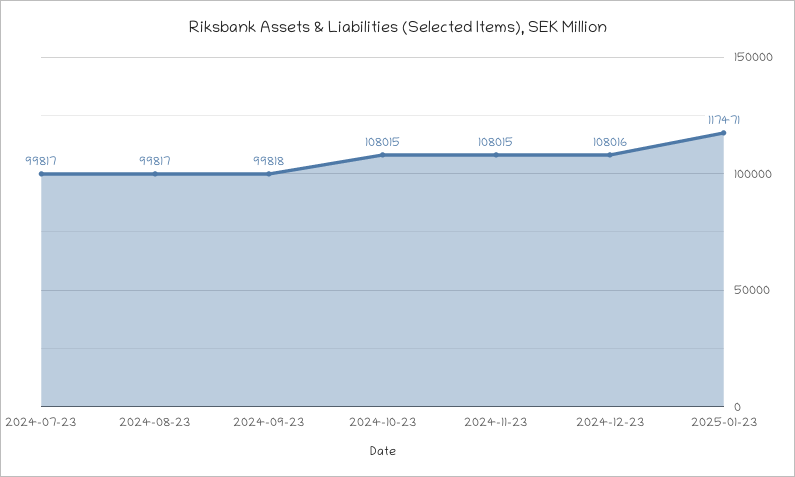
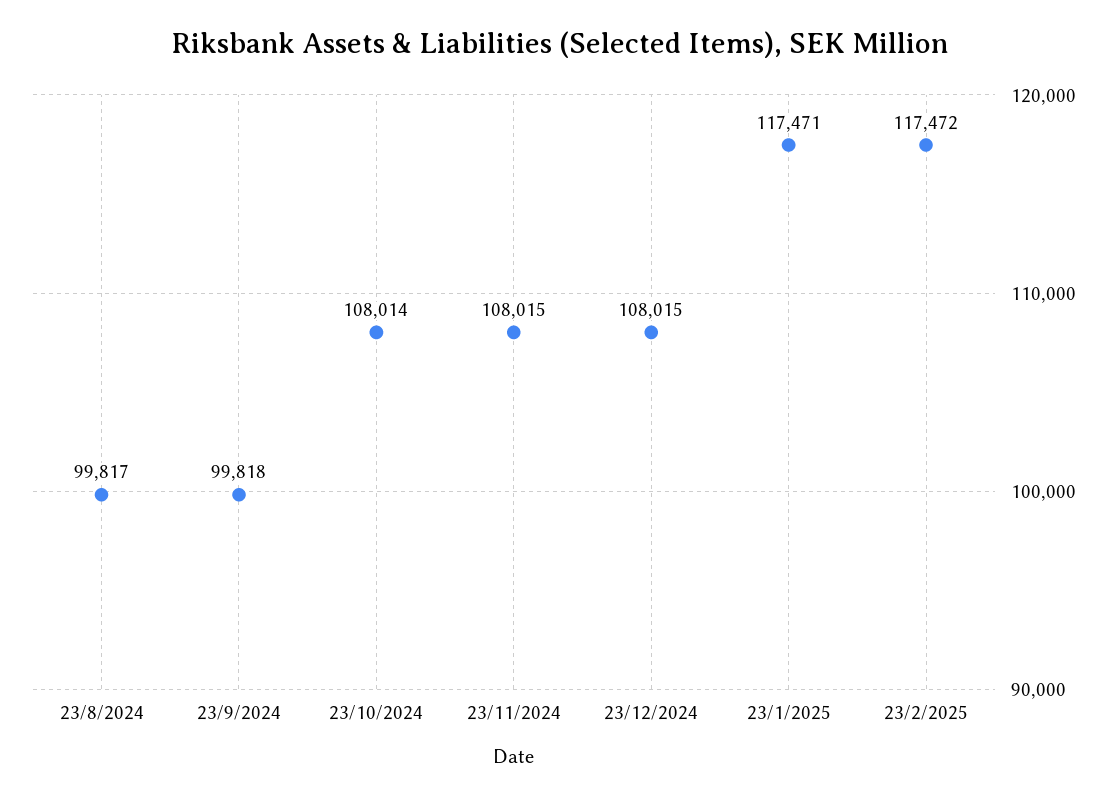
2024-07-23: 99817 -> none
2024-10-23: 108015 -> 108014
2024-12-23: 108016 -> 108015
23/2/2025: none -> 117472

